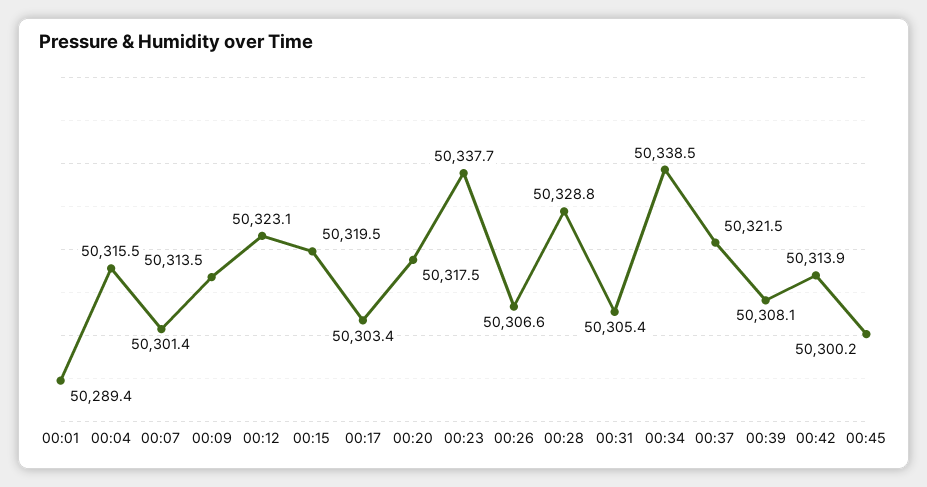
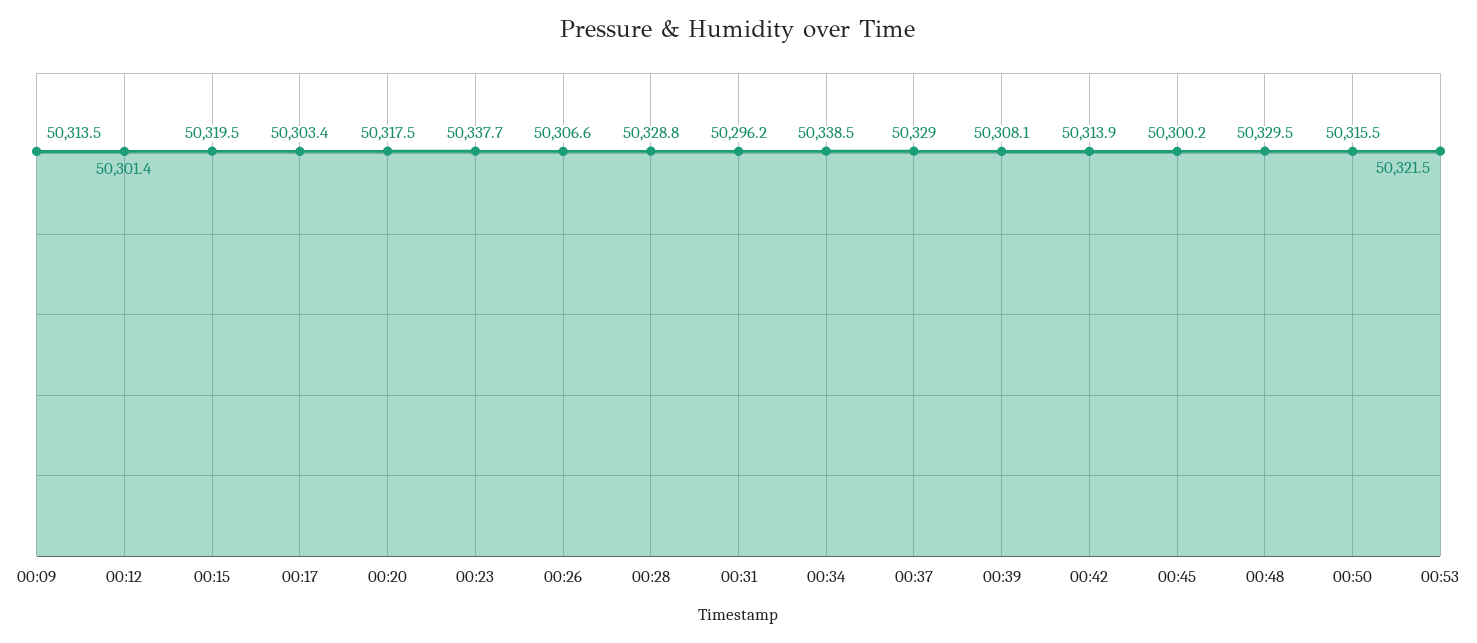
00:01: 50289.4 -> none
00:04: 50315.5 -> none
00:07: 50301.4 -> none
00:12: 50323.1 -> 50301.4
00:31: 50305.4 -> 50296.2
00:37: 50321.5 -> 50329
00:48: none -> 50329.5
00:50: none -> 50315.5
00:53: none -> 50321.5

